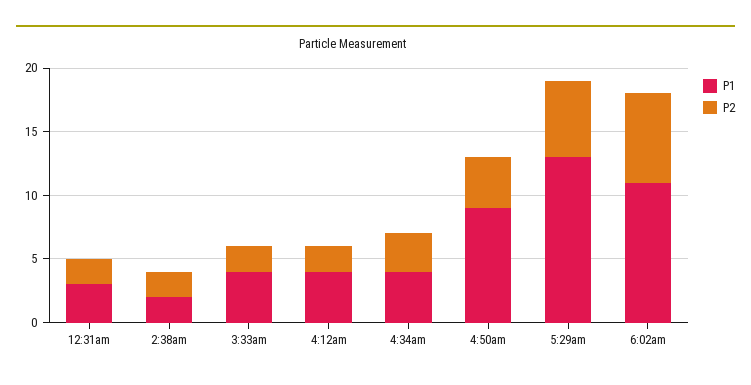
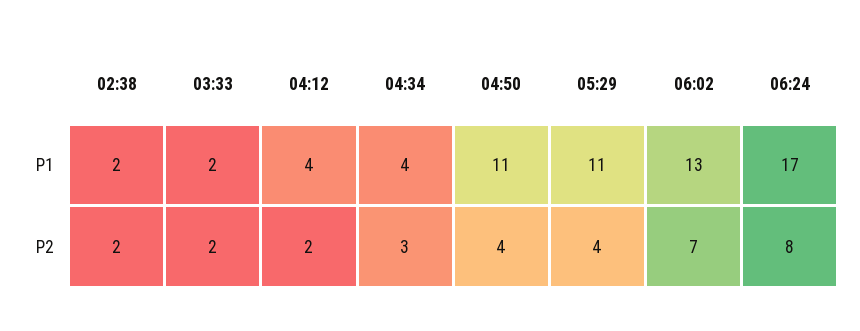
P1, 12:31am: 3 -> none
P2, 12:31am: 2 -> none
P1, 3:33am: 4 -> 2
P1, 4:50am: 9 -> 11
P1, 5:29am: 13 -> 11
P2, 5:29am: 6 -> 4
P1, 6:02am: 11 -> 13
P1, 06:24: none -> 17
P2, 06:24: none -> 8

